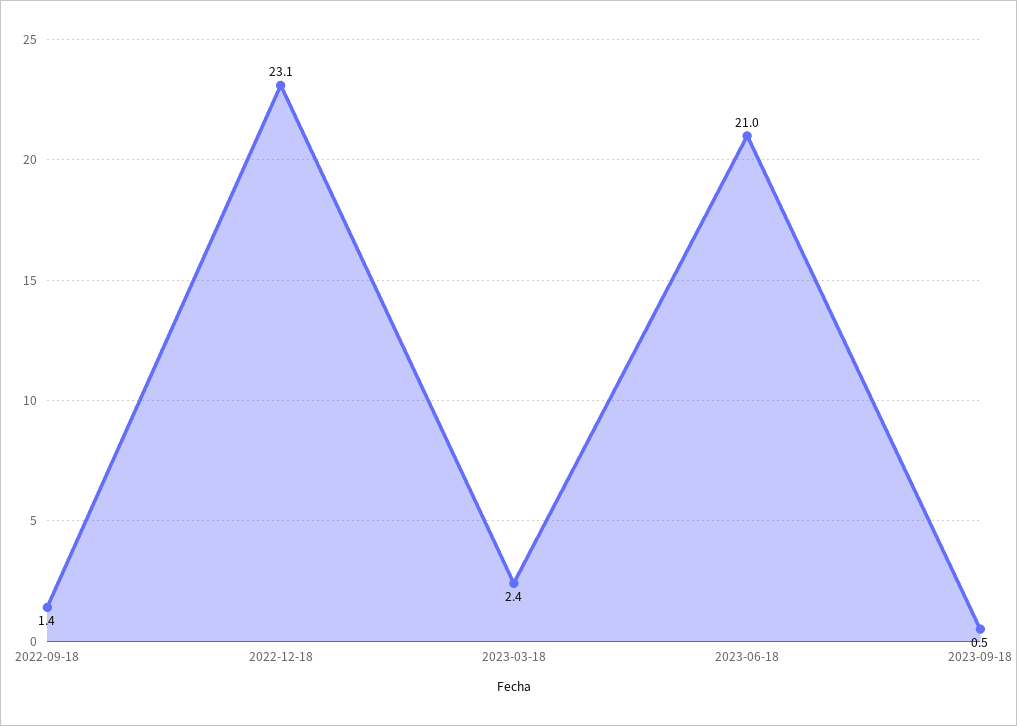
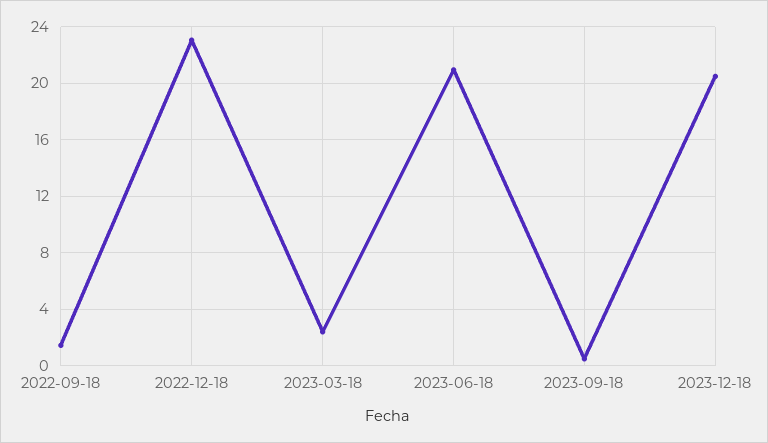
2023-12-18: none -> 20.5

